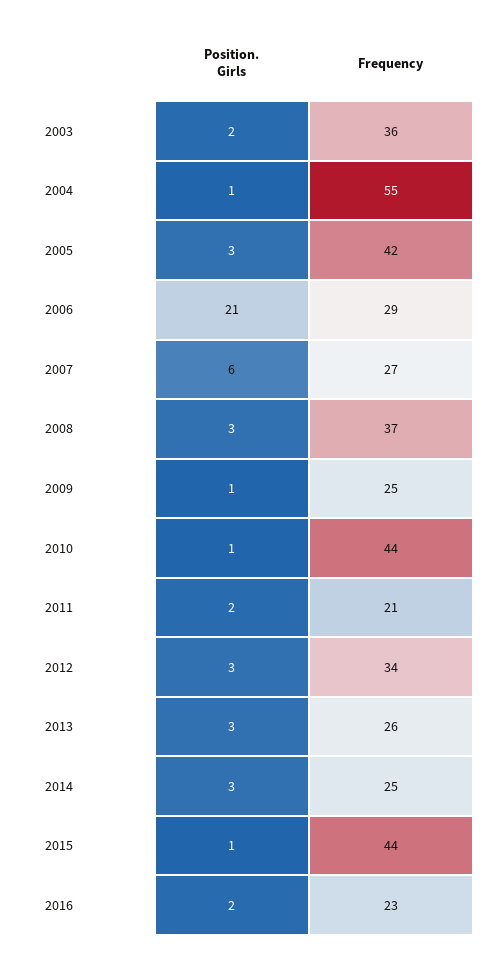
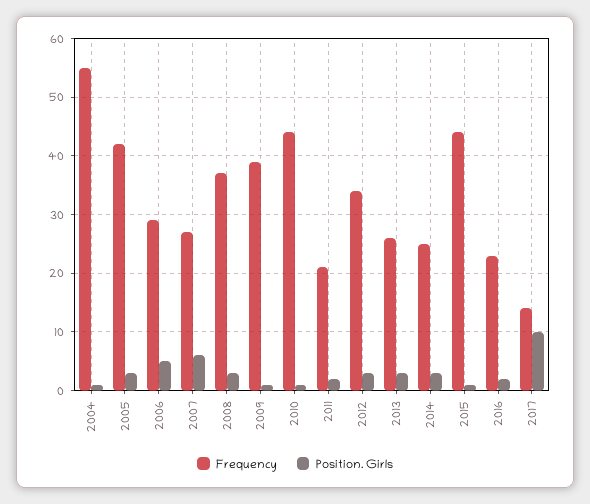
Position. Girls, 2003: 2 -> none
Frequency, 2003: 36 -> none
Position. Girls, 2006: 21 -> 5
Frequency, 2009: 25 -> 40
Frequency, 2017: none -> 15
Position. Girls, 2017: none -> 10

